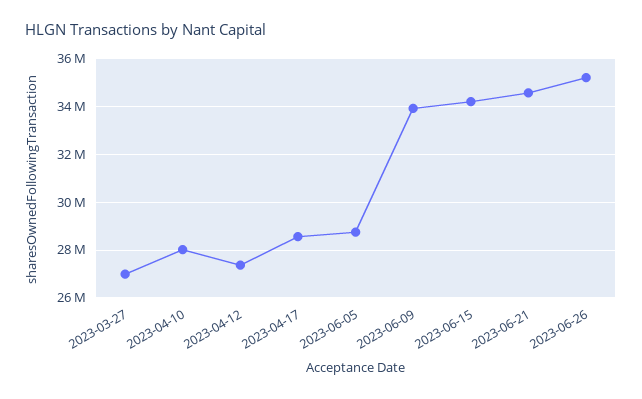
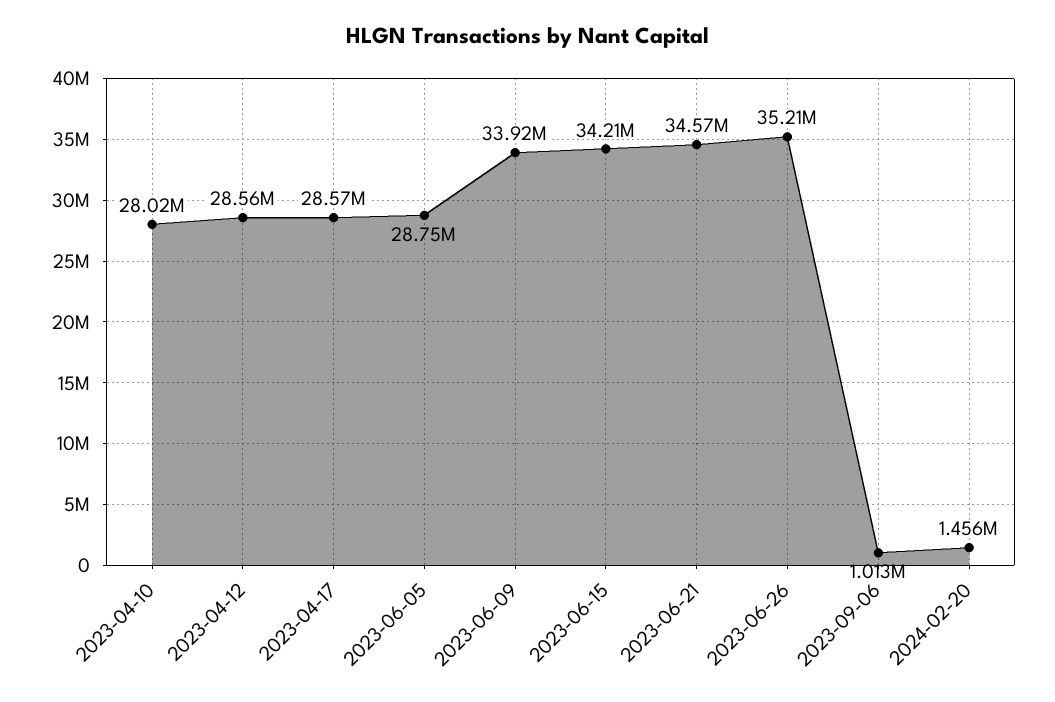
2023-03-27: 27000000 -> none
2023-04-12: 27500000 -> 28560000
2023-09-06: none -> 1013000
2024-02-20: none -> 1456000

